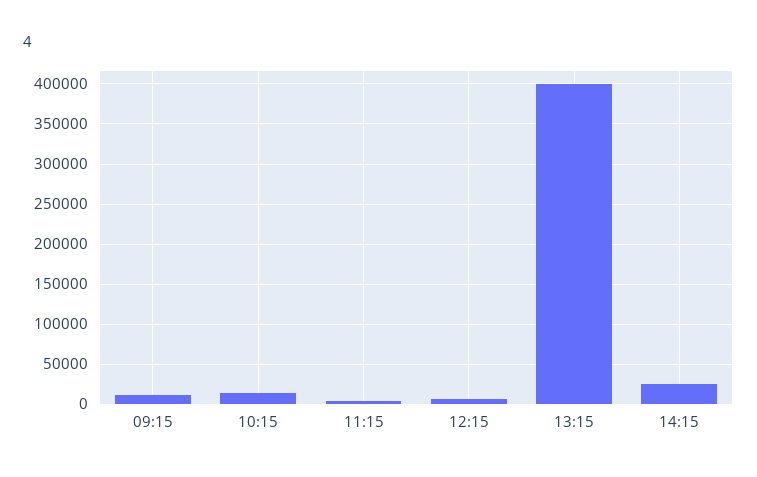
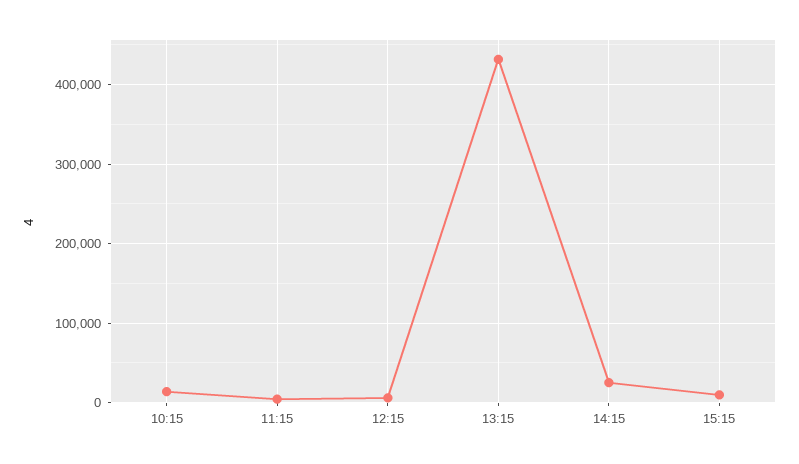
09:15: 10000 -> none
13:15: 400000 -> 430000
15:15: none -> 10000

